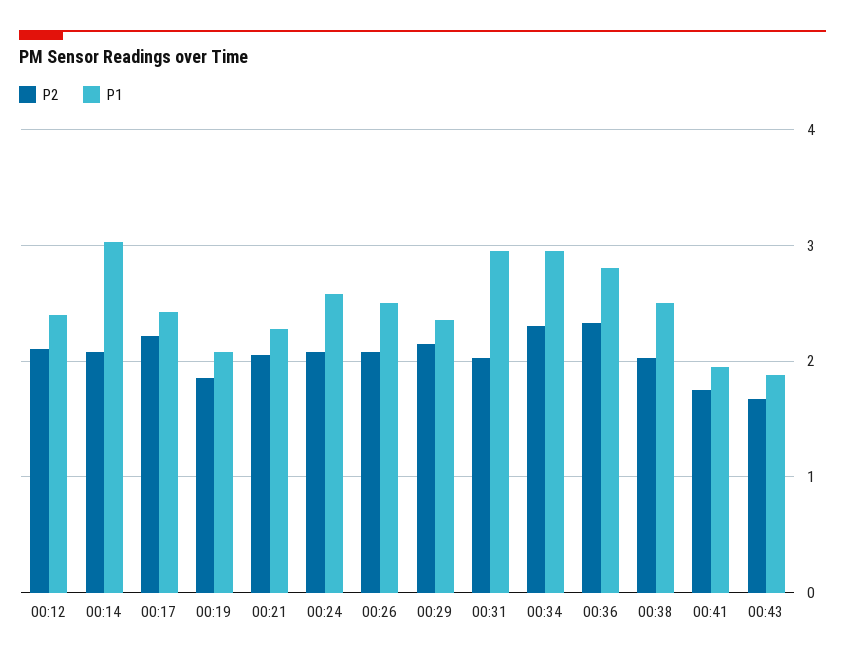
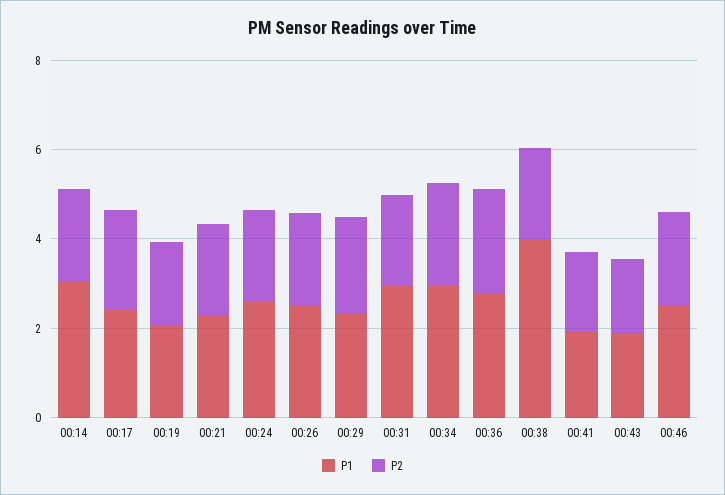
P2, 00:12: 2.1 -> none
P1, 00:12: 2.4 -> none
P1, 00:38: 2.5 -> 4
P1, 00:46: none -> 2.5
P2, 00:46: none -> 2

